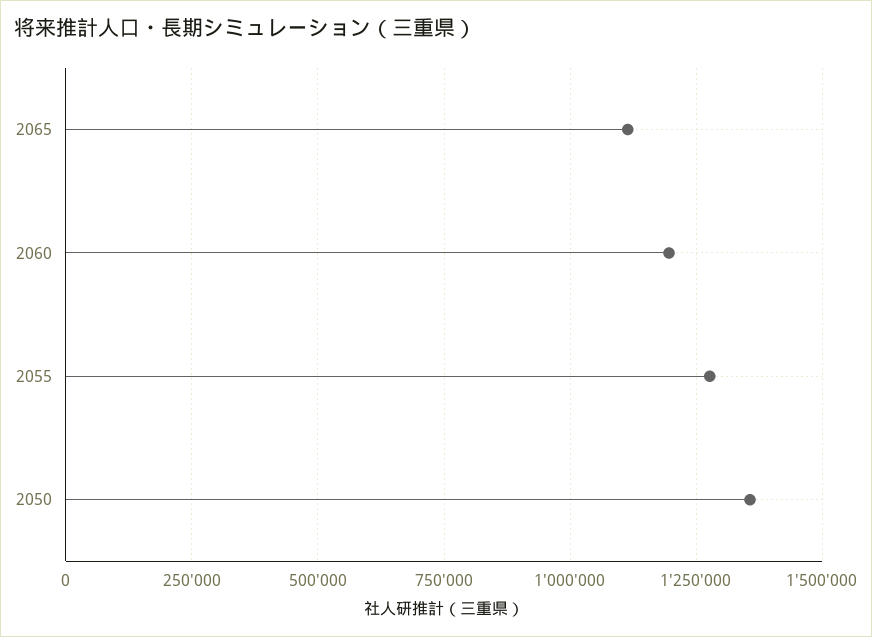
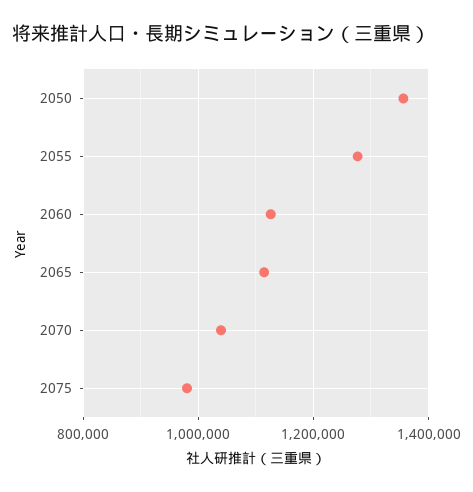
2060: 1200000 -> 1120000
2070: none -> 1040000
2075: none -> 980000

